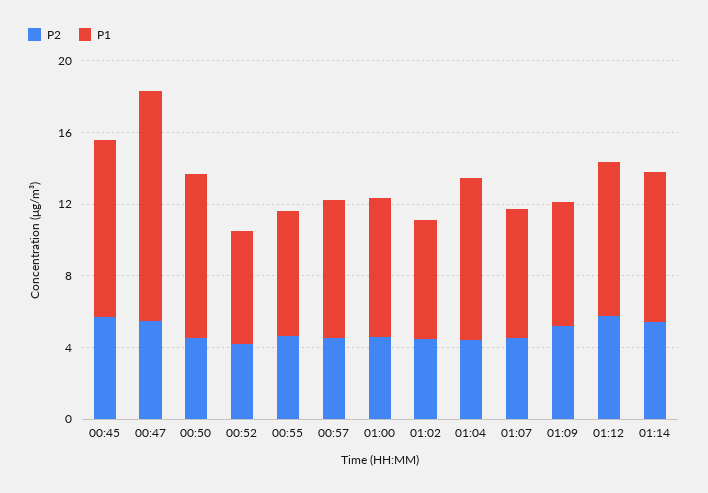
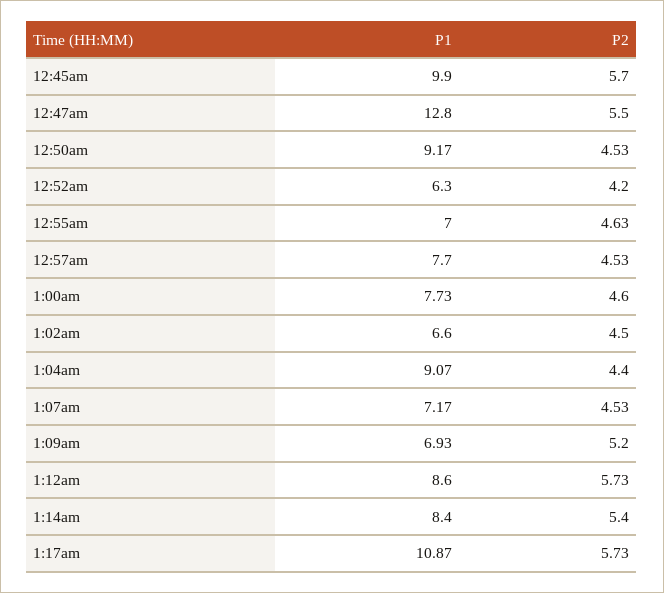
P1, 1:17am: none -> 10.87
P2, 1:17am: none -> 5.73

